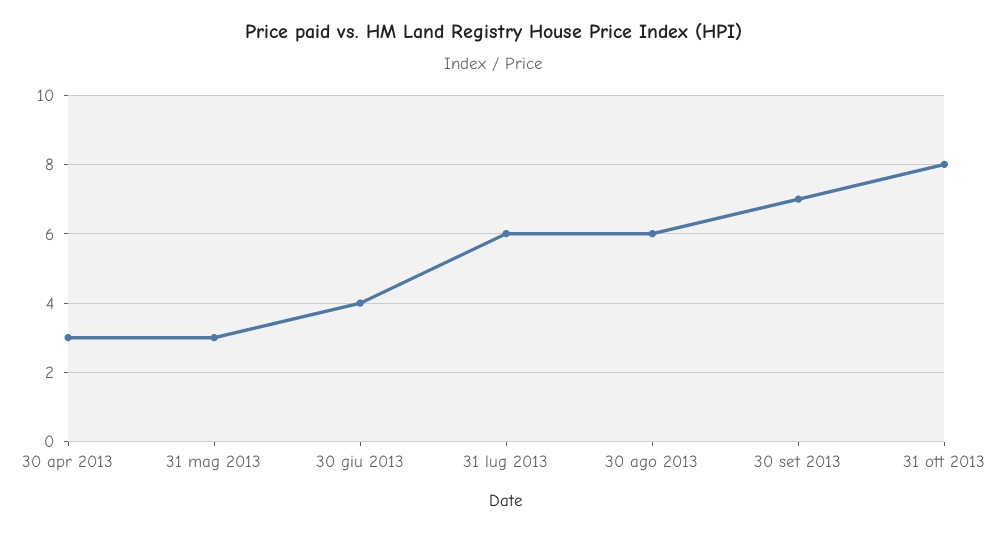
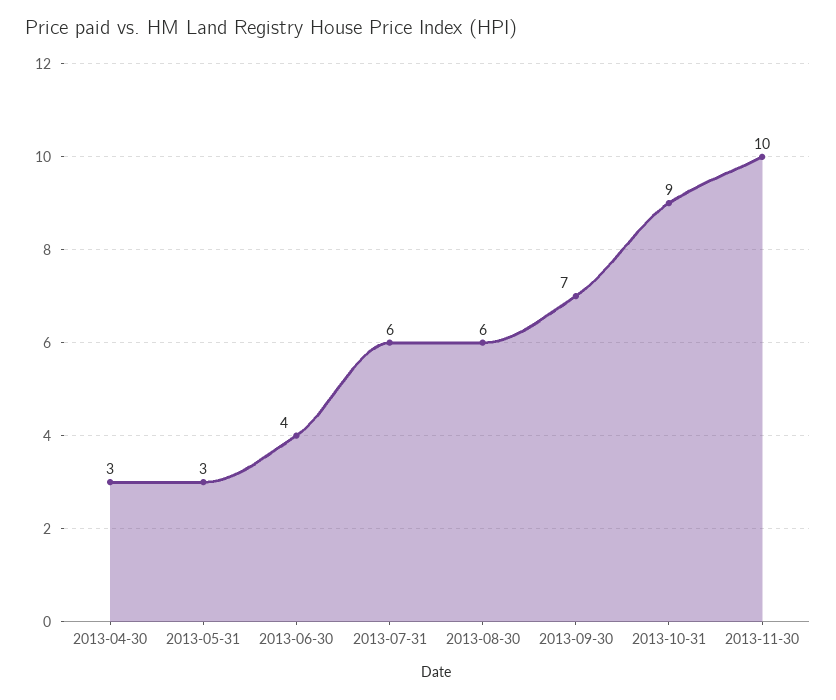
31 ott 2013: 8 -> 9
2013-11-30: none -> 10

